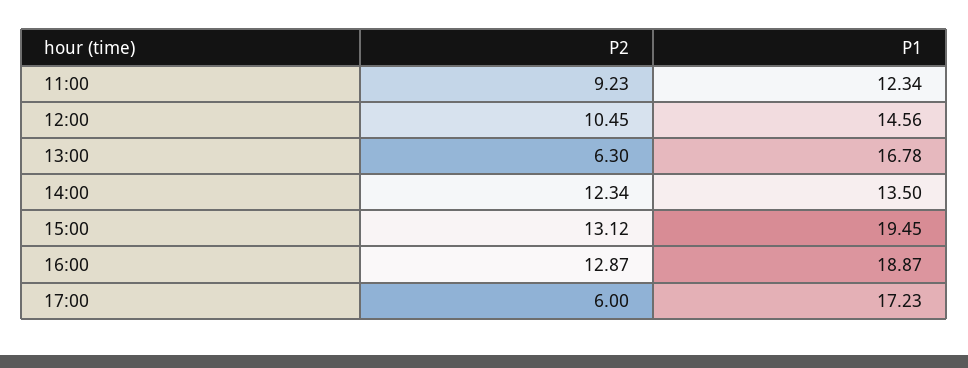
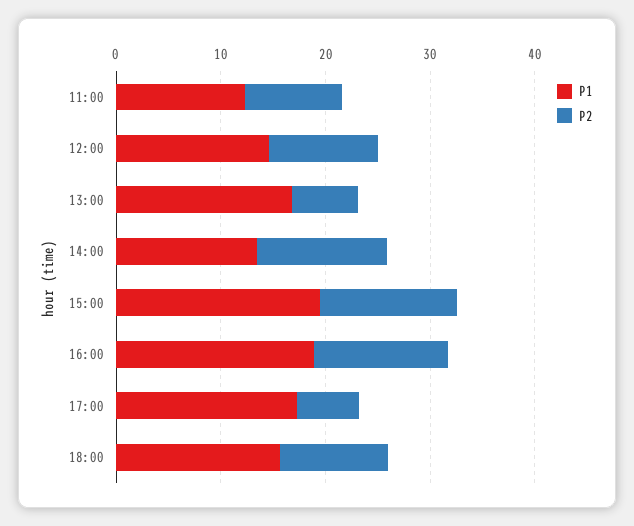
P1, 18:00: none -> 16
P2, 18:00: none -> 10

